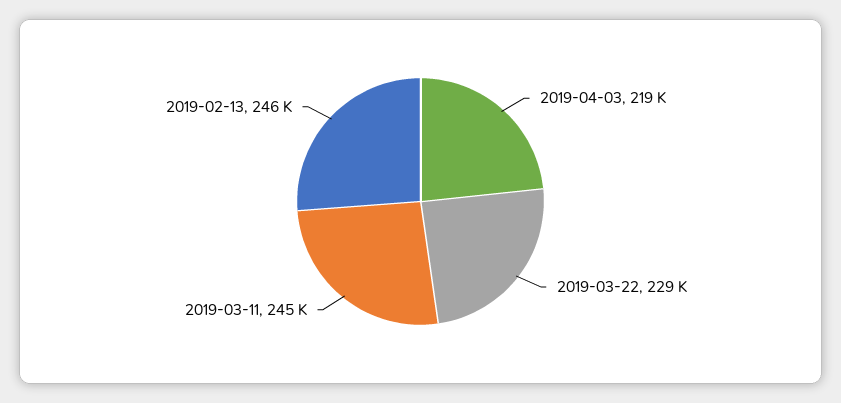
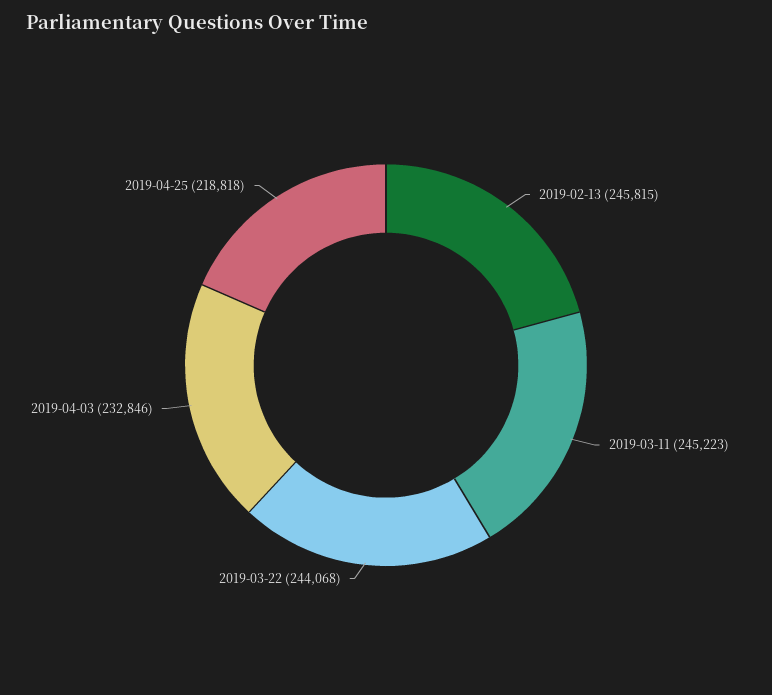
2019-04-03: 219000 -> 232846
2019-03-22: 229000 -> 244068
2019-04-25: none -> 218818

